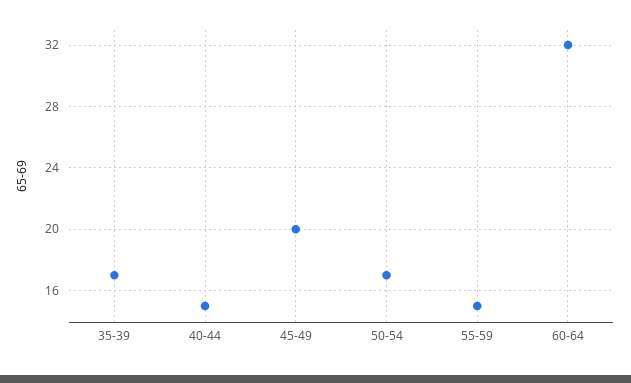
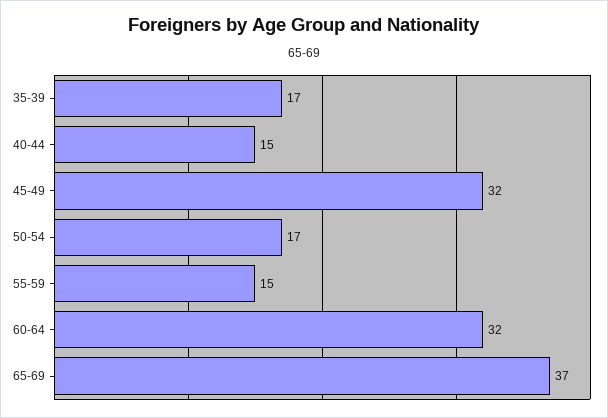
45-49: 20 -> 32
65-69: none -> 37

